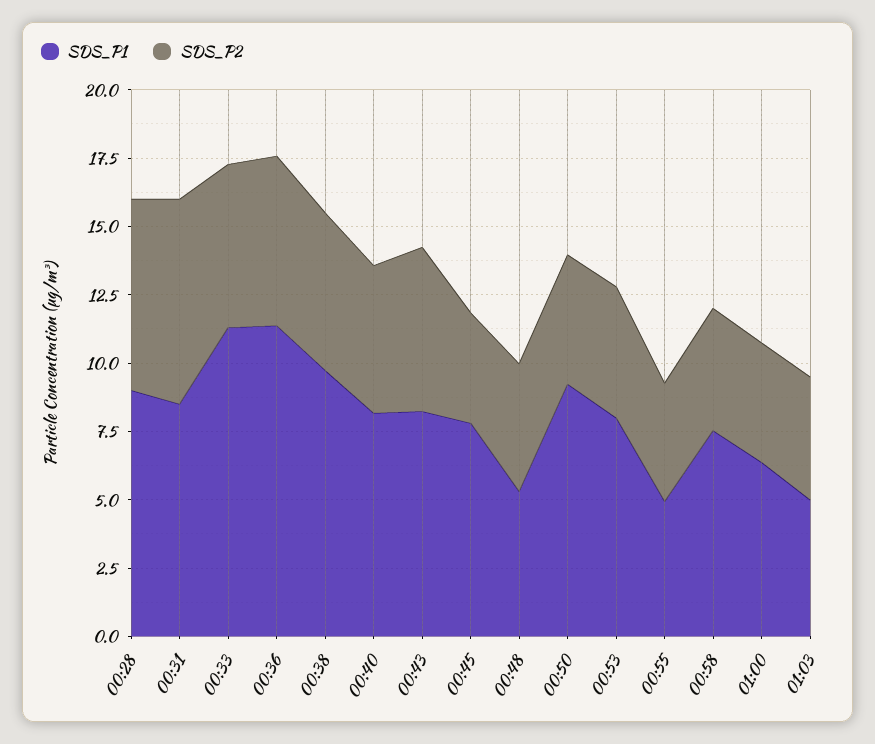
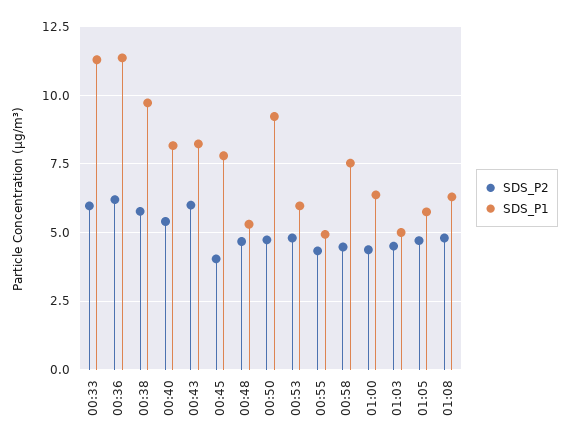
SDS_P1, 00:28: 9 -> none
SDS_P2, 00:28: 7 -> none
SDS_P1, 00:31: 8.5 -> none
SDS_P2, 00:31: 7.5 -> none
SDS_P1, 00:53: 8 -> 6
SDS_P2, 01:05: none -> 4.75
SDS_P1, 01:05: none -> 5.75
SDS_P2, 01:08: none -> 4.75
SDS_P1, 01:08: none -> 6.25

